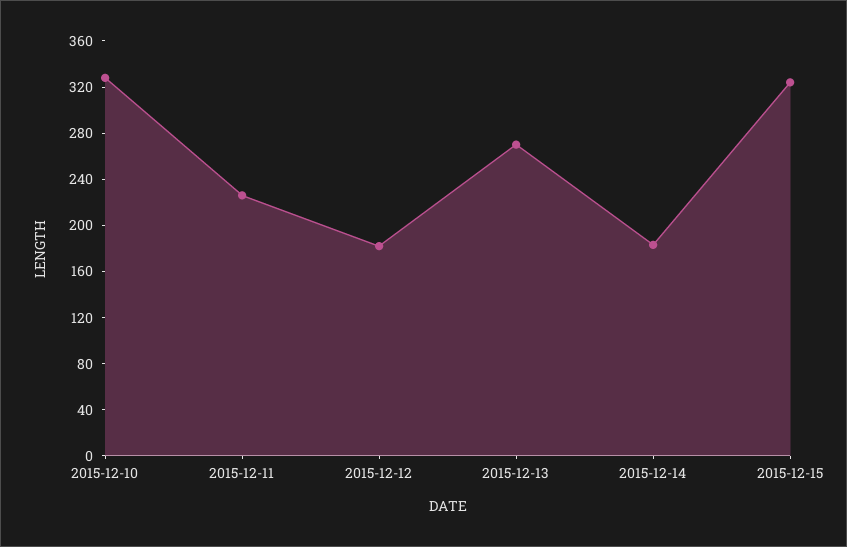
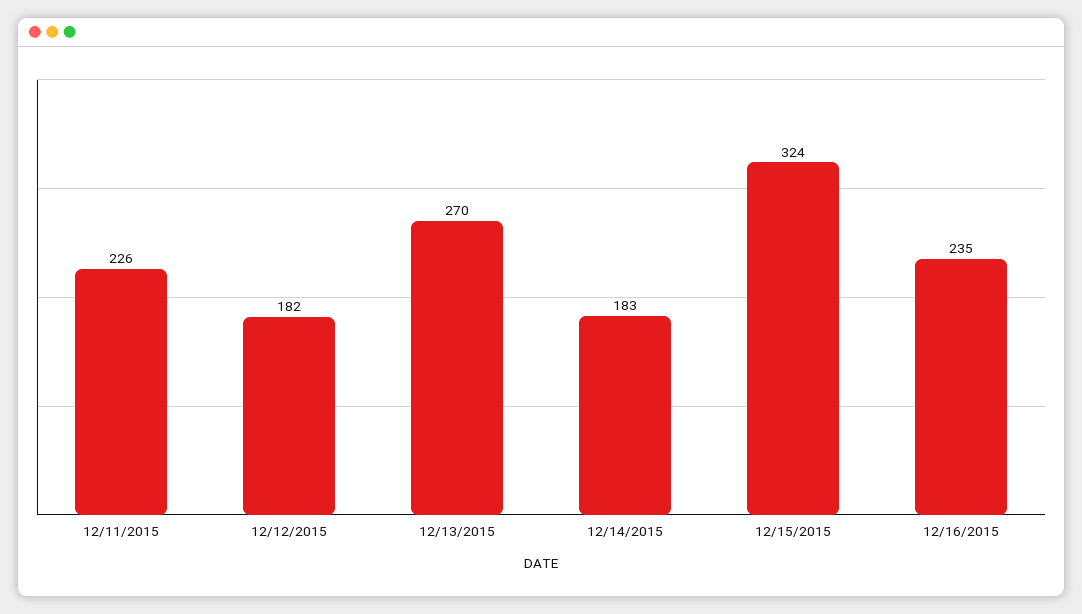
2015-12-10: 330 -> none
12/16/2015: none -> 235

